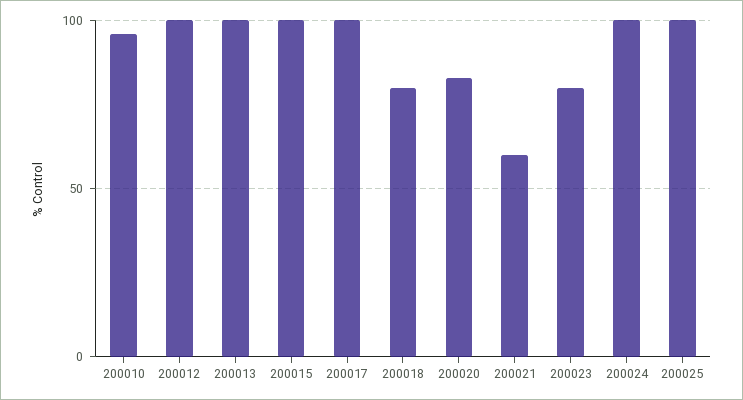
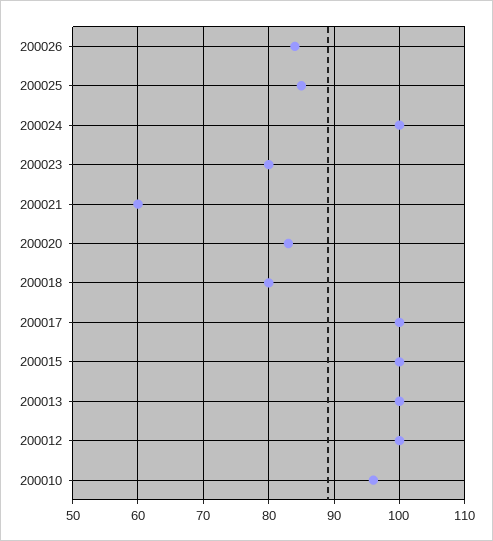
200025: 100 -> 85
200026: none -> 84

